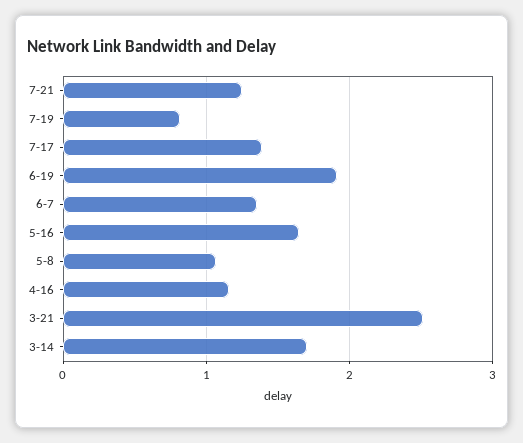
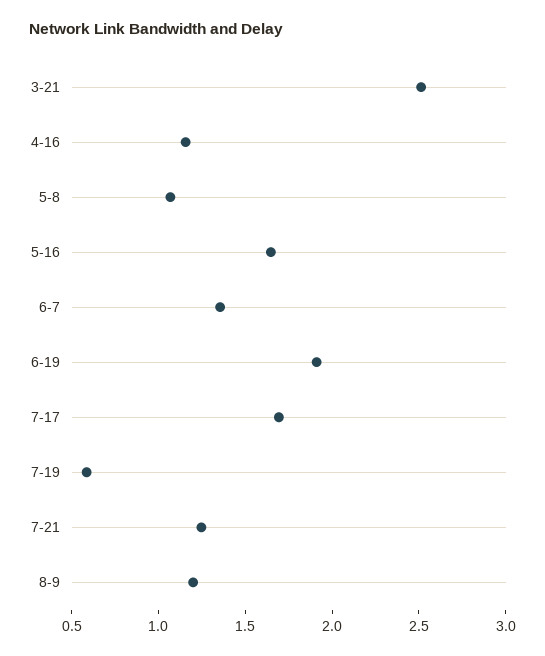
7-19: 0.8 -> 0.6
7-17: 1.4 -> 1.7
3-14: 1.7 -> none
8-9: none -> 1.2

